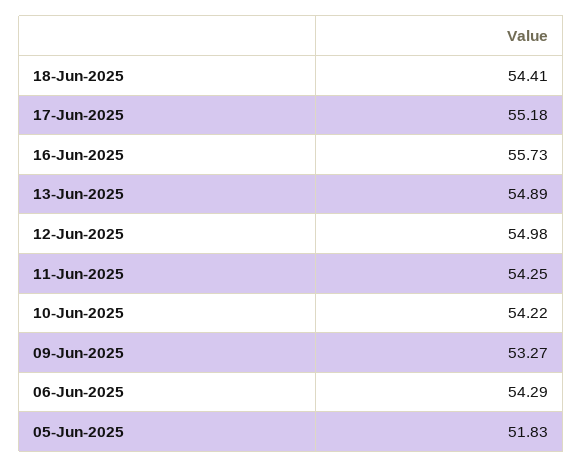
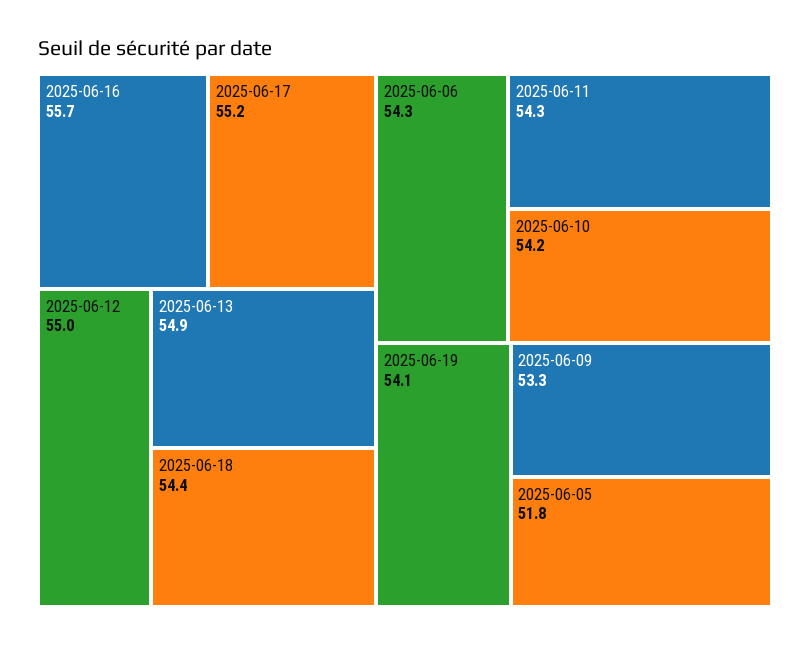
2025-06-19: none -> 54.1

